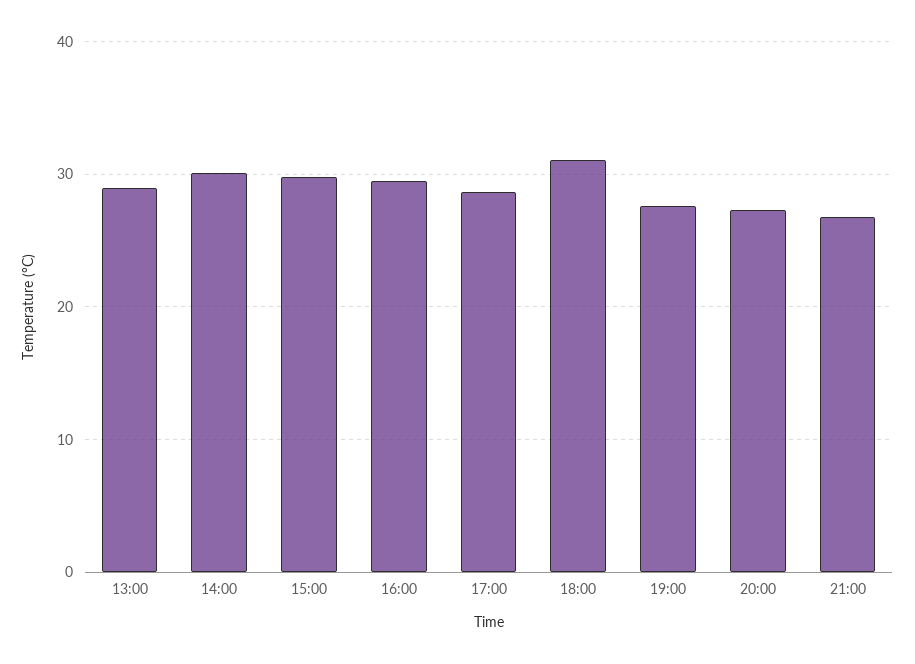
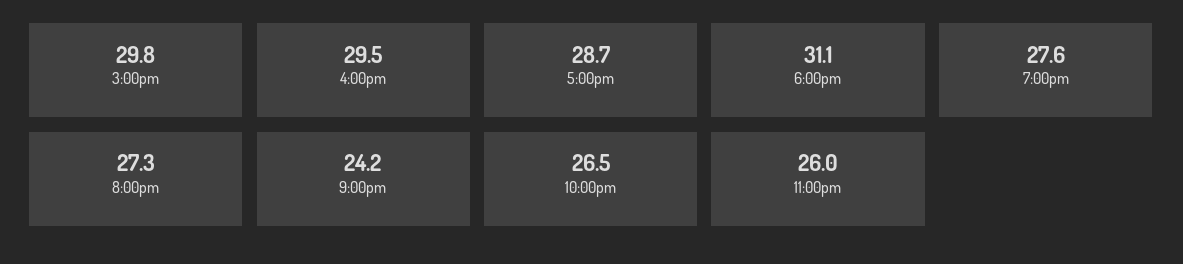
13:00: 29 -> none
14:00: 30 -> none
21:00: 27 -> 24.2
10:00pm: none -> 26.5
11:00pm: none -> 26

